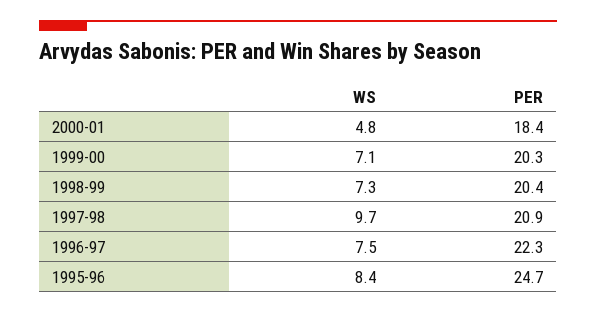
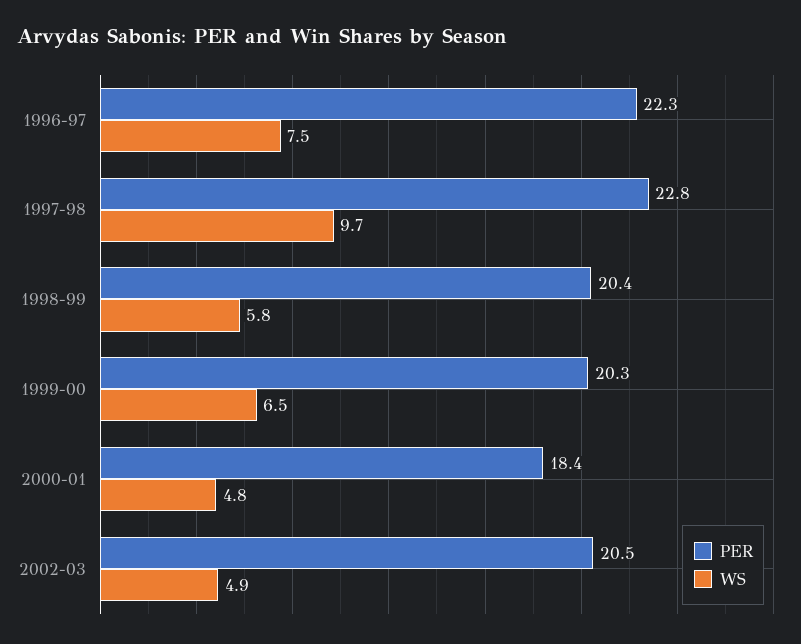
WS, 1999-00: 7.1 -> 6.5
WS, 1998-99: 7.3 -> 5.8
PER, 1997-98: 20.9 -> 22.8
WS, 1995-96: 8.4 -> none
PER, 1995-96: 24.7 -> none
PER, 2002-03: none -> 20.5
WS, 2002-03: none -> 4.9

